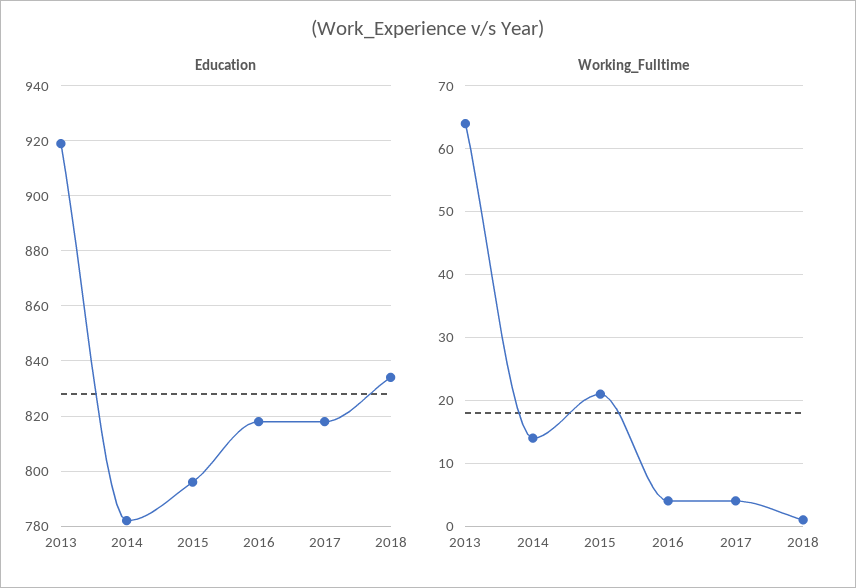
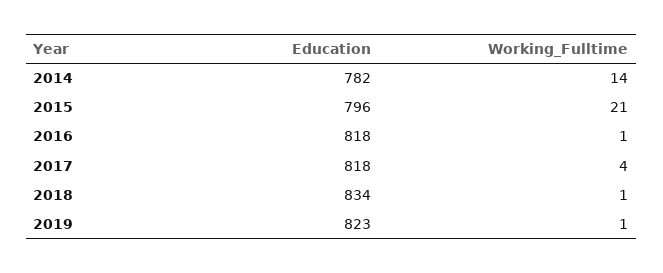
Education, 2013: 920 -> none
Working_Fulltime, 2013: 64 -> none
Working_Fulltime, 2016: 4 -> 1
Education, 2019: none -> 823
Working_Fulltime, 2019: none -> 1

